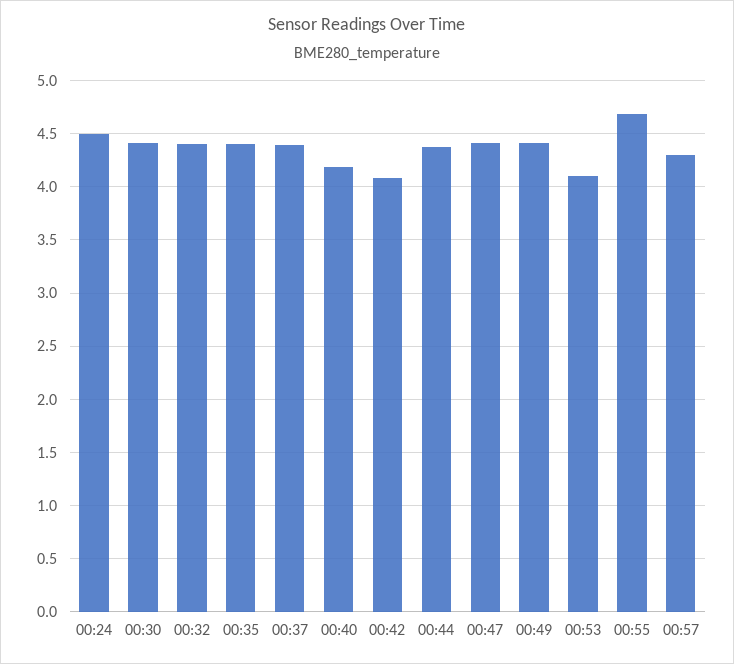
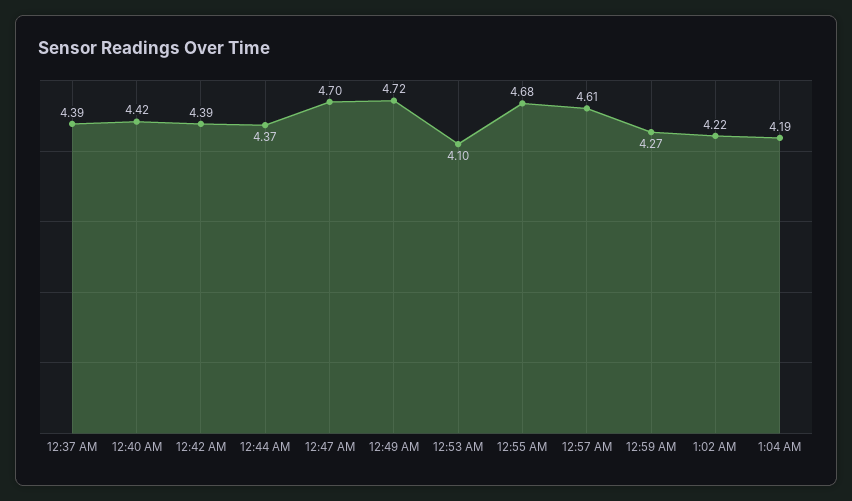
00:24: 4.5 -> none
00:30: 4.4 -> none
00:32: 4.4 -> none
00:35: 4.4 -> none
00:40: 4.2 -> 4.42
00:42: 4.1 -> 4.39
00:47: 4.4 -> 4.7
00:49: 4.4 -> 4.72
00:57: 4.3 -> 4.61
12:59 AM: none -> 4.27
1:02 AM: none -> 4.22
1:04 AM: none -> 4.19

